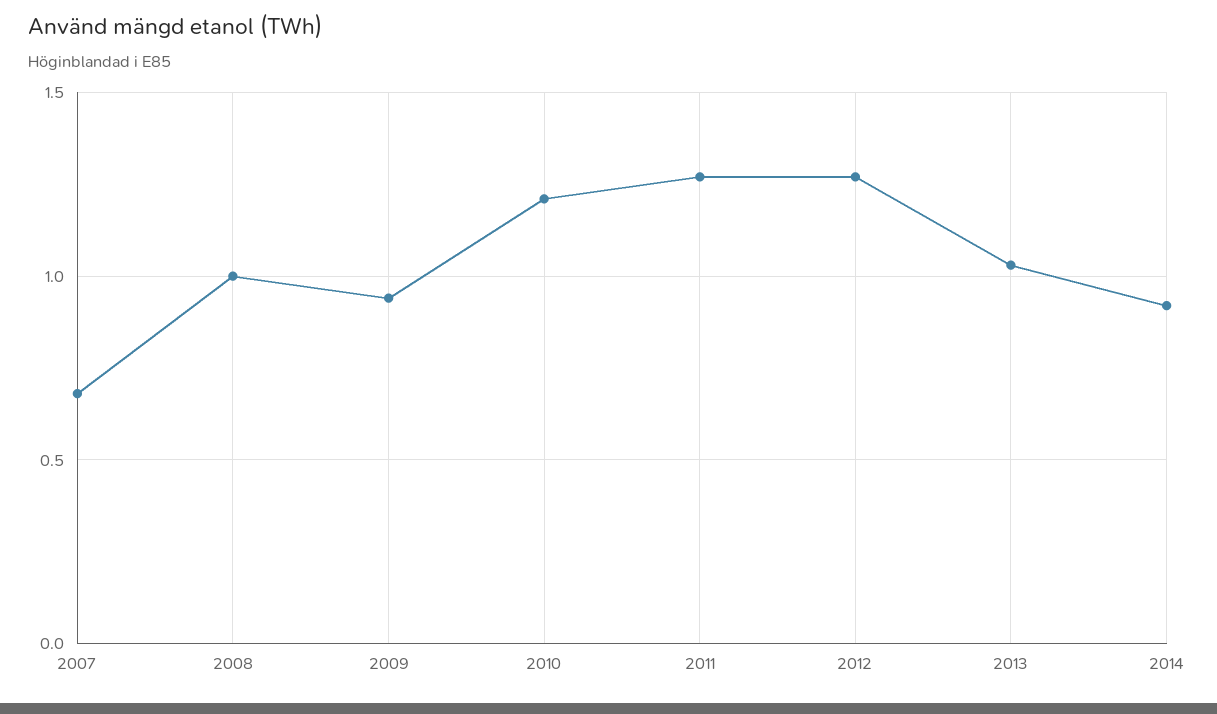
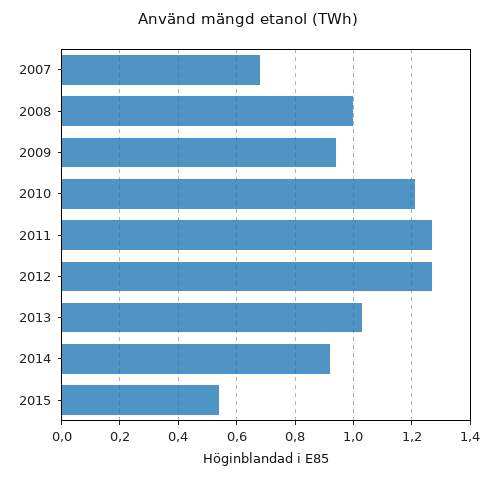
2015: none -> 0.55

